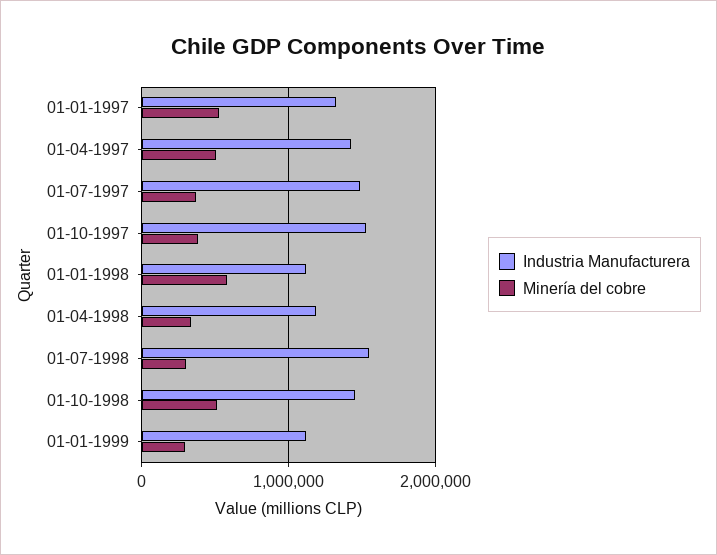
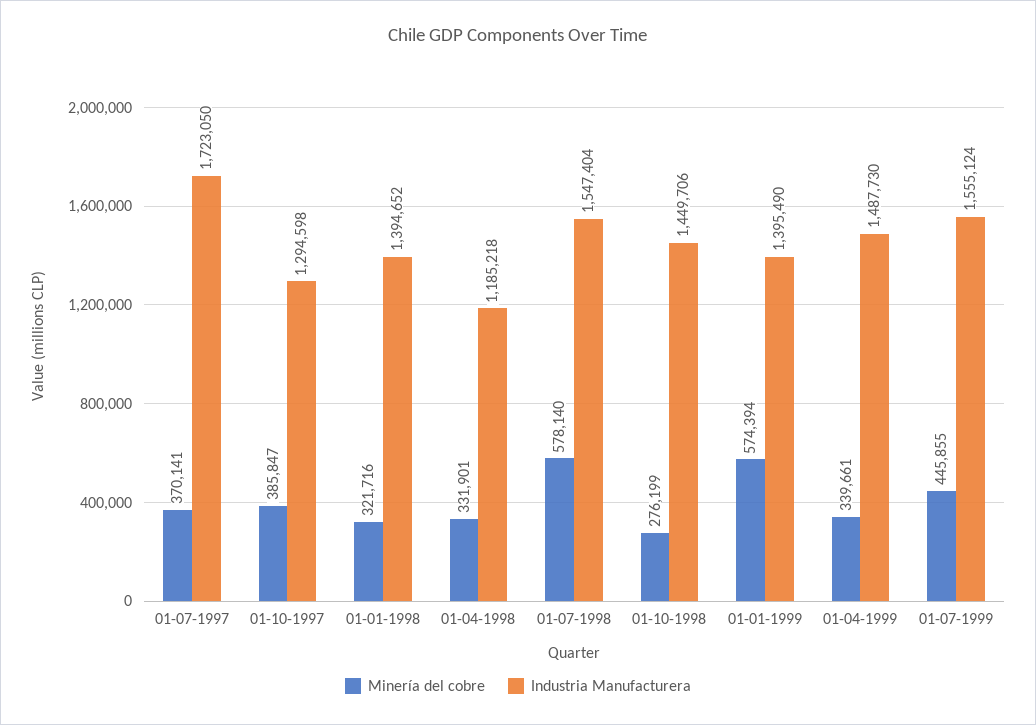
Industria Manufacturera, 01-01-1997: 1300000 -> none
Minería del cobre, 01-01-1997: 500000 -> none
Industria Manufacturera, 01-04-1997: 1400000 -> none
Minería del cobre, 01-04-1997: 500000 -> none
Industria Manufacturera, 01-07-1997: 1500000 -> 1723050
Industria Manufacturera, 01-10-1997: 1500000 -> 1294598
Industria Manufacturera, 01-01-1998: 1100000 -> 1394652
Minería del cobre, 01-01-1998: 600000 -> 321716
Minería del cobre, 01-07-1998: 300000 -> 578140
Minería del cobre, 01-10-1998: 500000 -> 276199
Industria Manufacturera, 01-01-1999: 1100000 -> 1395490
Minería del cobre, 01-01-1999: 300000 -> 574394
Minería del cobre, 01-04-1999: none -> 339661
Industria Manufacturera, 01-04-1999: none -> 1487730
Minería del cobre, 01-07-1999: none -> 445855
Industria Manufacturera, 01-07-1999: none -> 1555124

